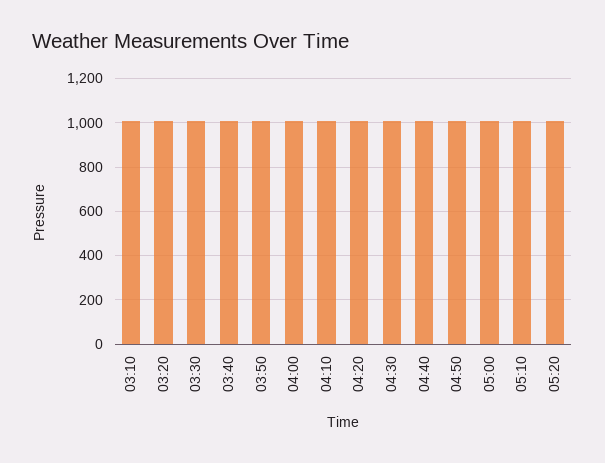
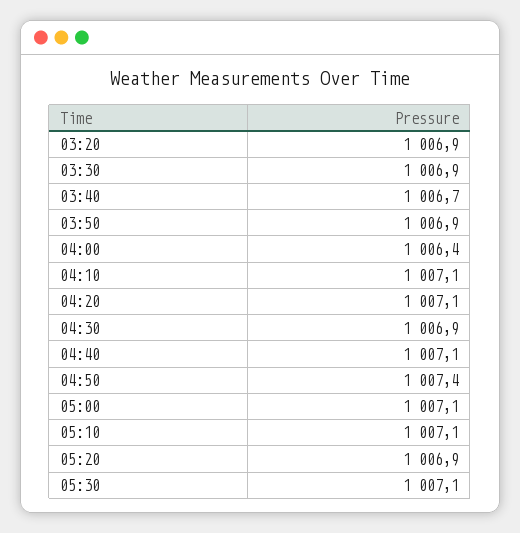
03:10: 1000 -> none
05:30: none -> 1007.1

